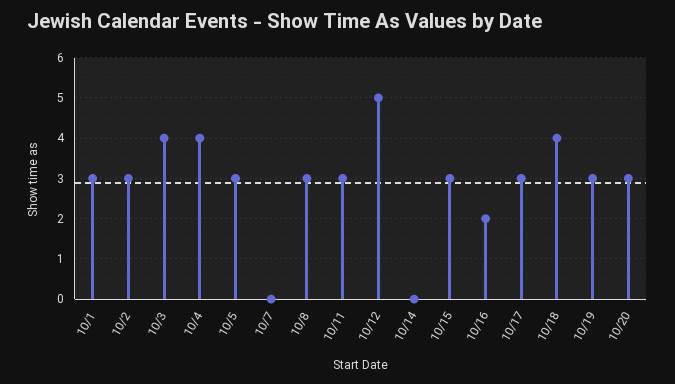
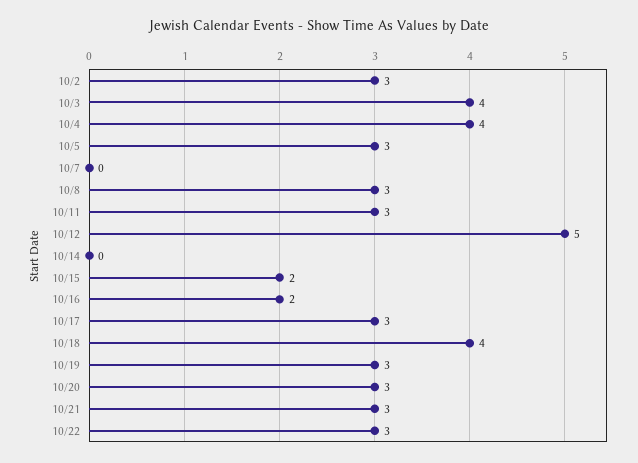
10/1: 3 -> none
10/15: 3 -> 2
10/21: none -> 3
10/22: none -> 3

